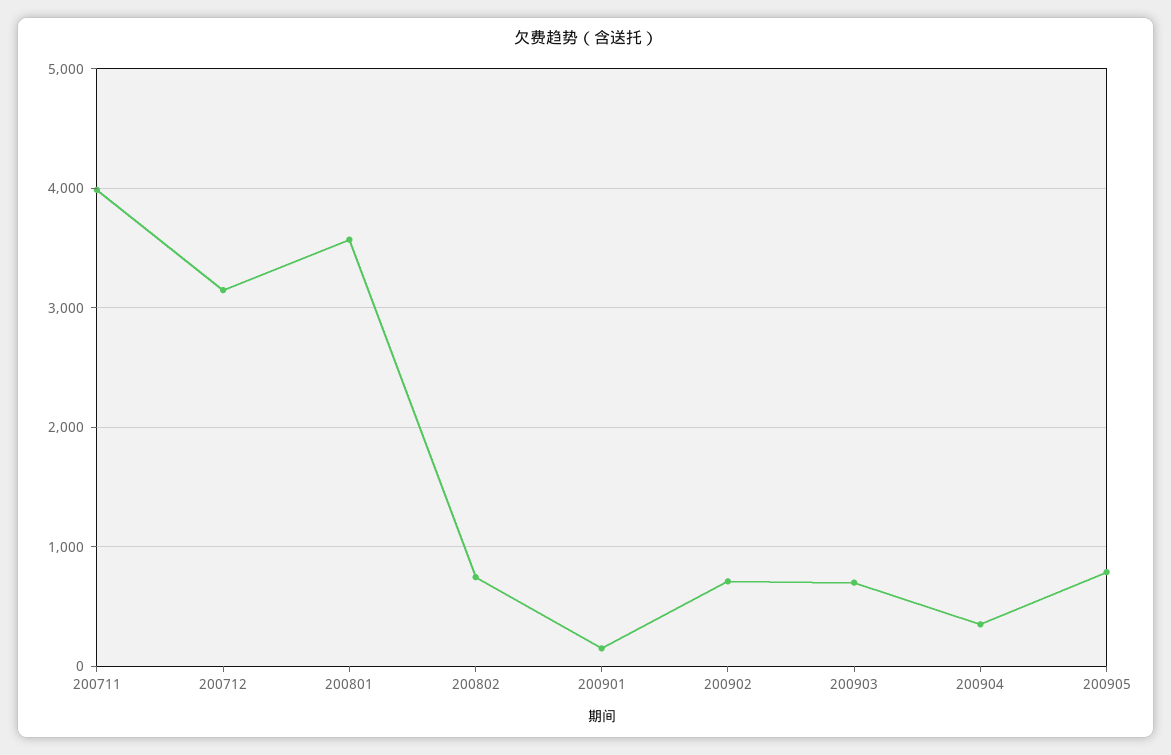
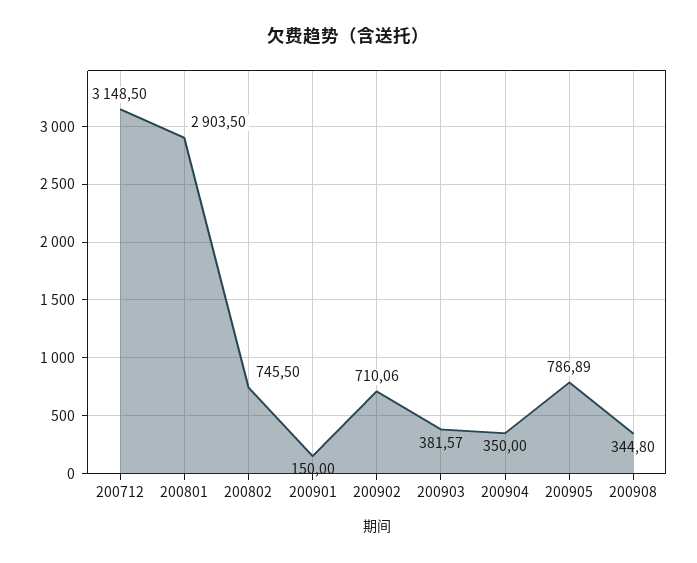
200711: 4000 -> none
200801: 3600 -> 2903.5
200903: 700 -> 381.57
200908: none -> 344.8

